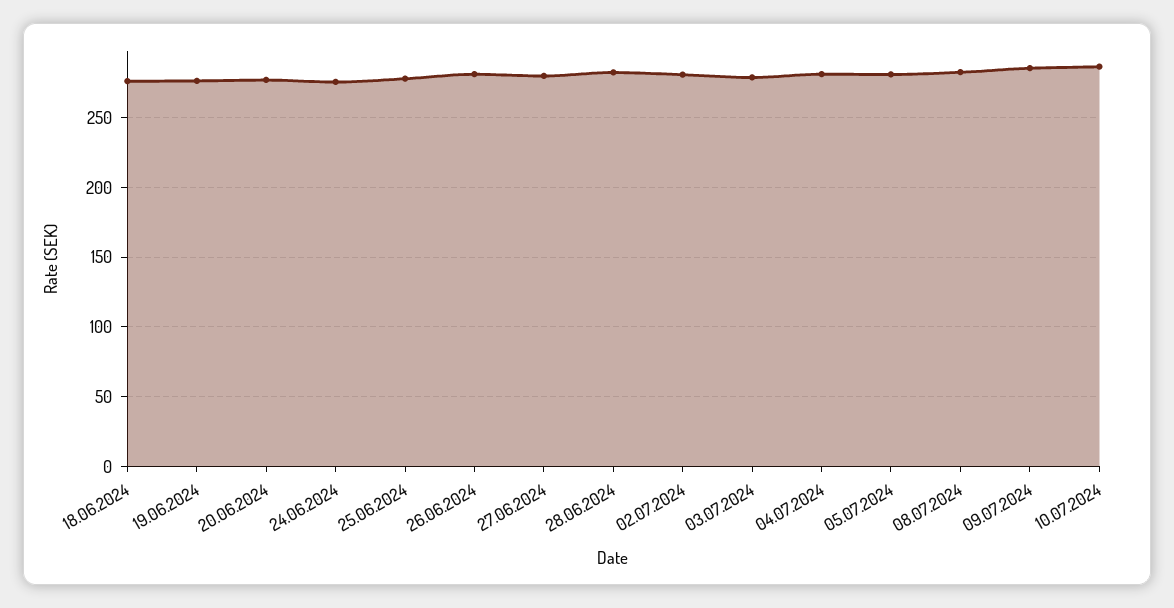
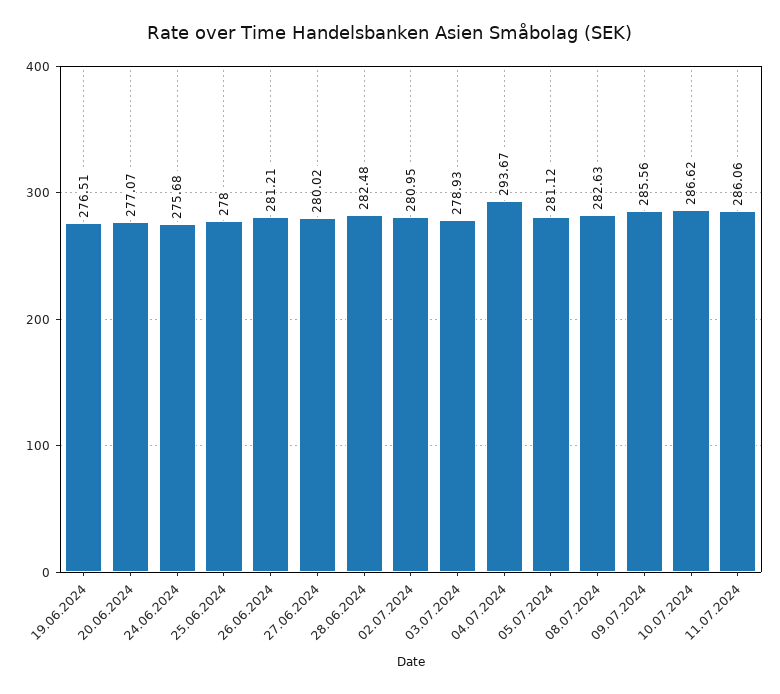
18.06.2024: 275 -> none
04.07.2024: 280 -> 293.67
11.07.2024: none -> 286.06

